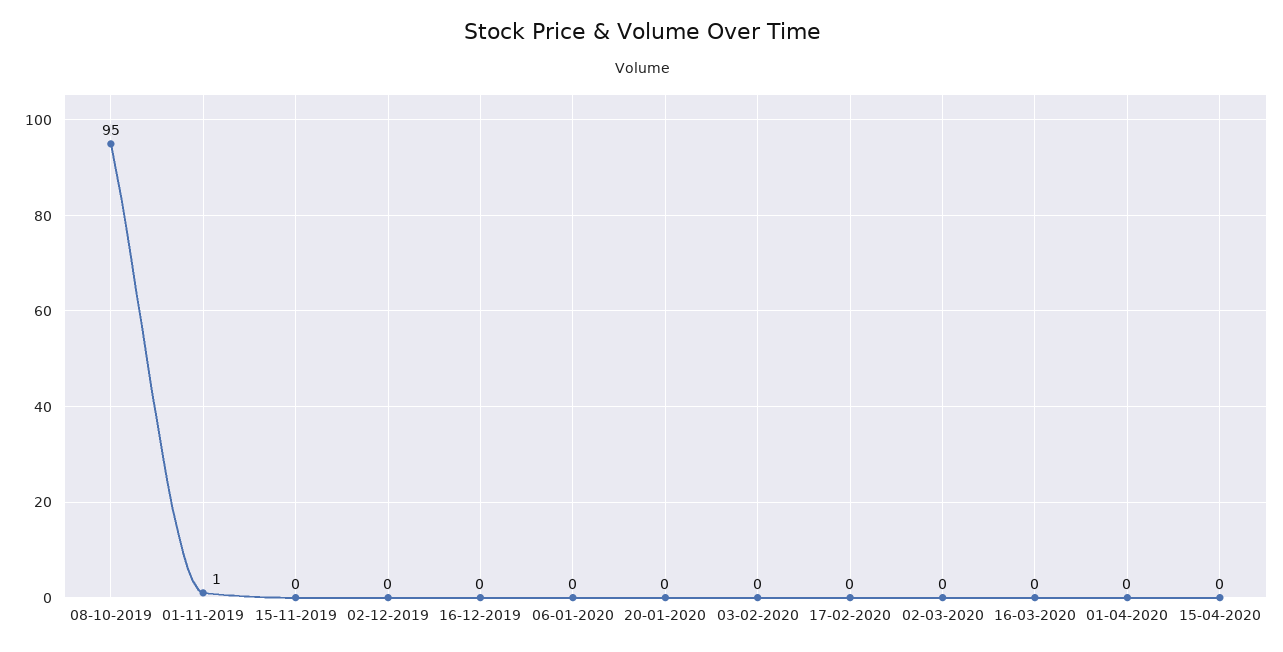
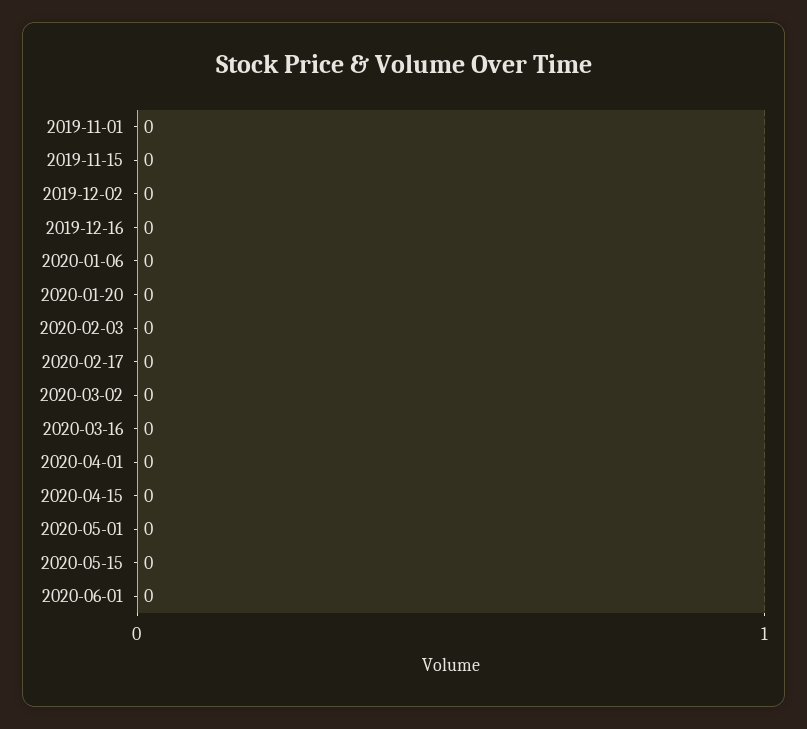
08-10-2019: 95 -> none
01-11-2019: 1 -> 0
2020-05-01: none -> 0
2020-05-15: none -> 0
2020-06-01: none -> 0

